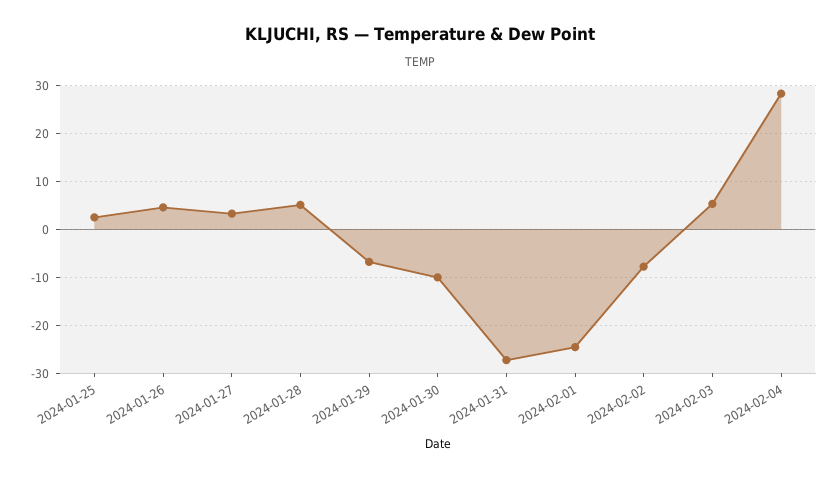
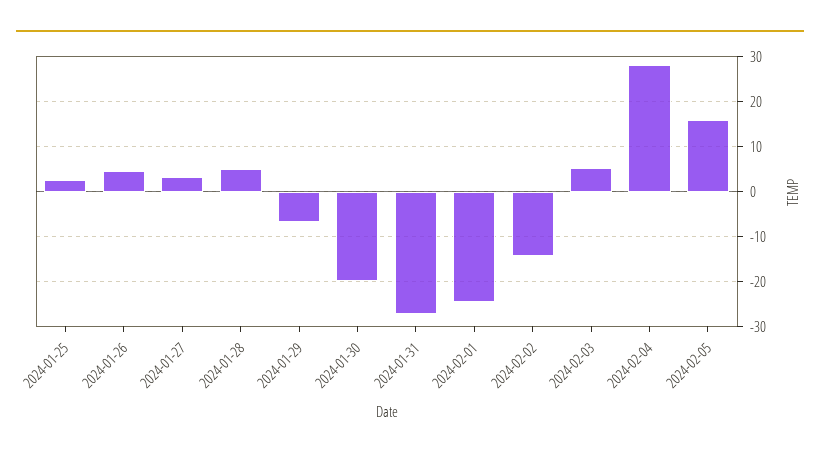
2024-01-30: -10 -> -20
2024-02-02: -8 -> -14
2024-02-05: none -> 16

